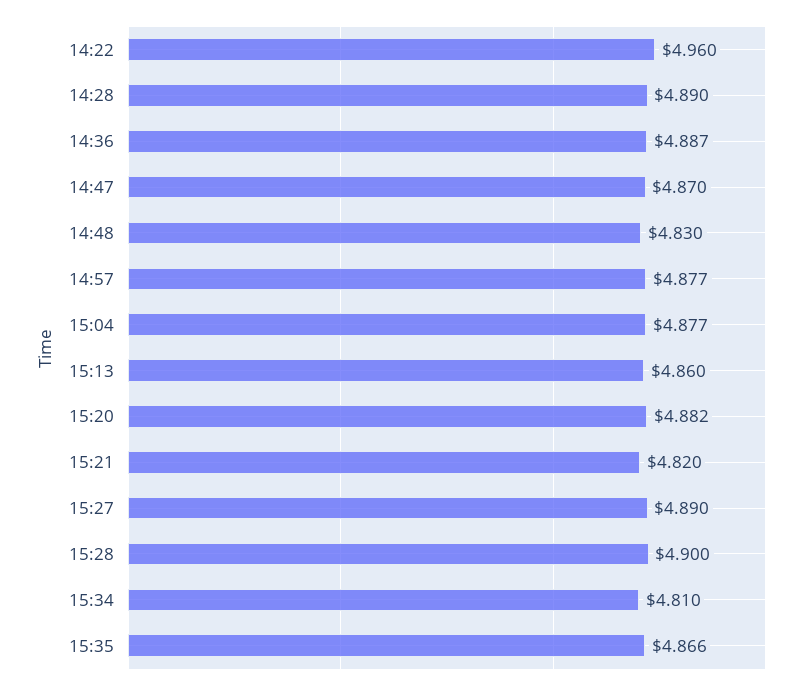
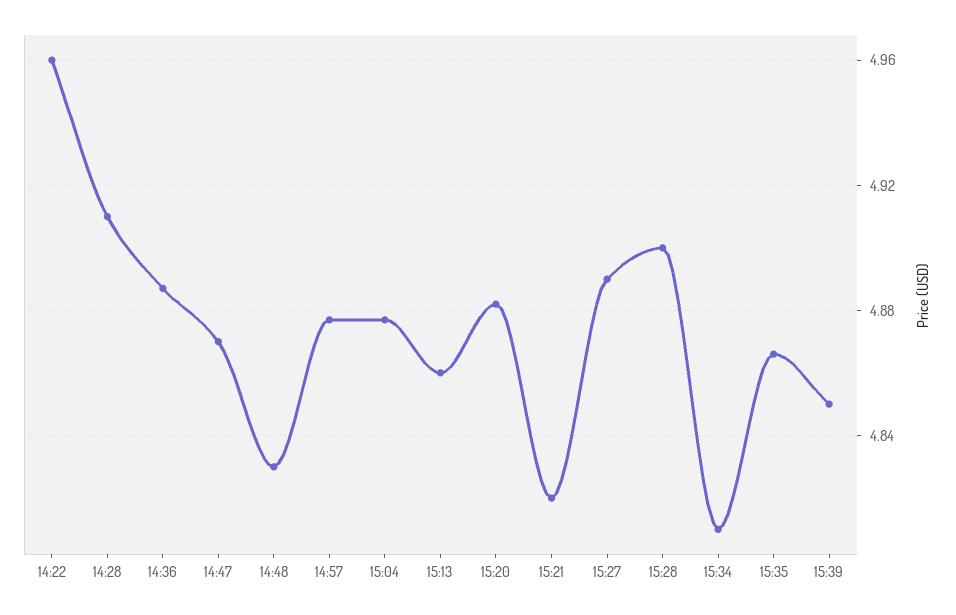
14:28: 4.89 -> 4.91
15:39: none -> 4.85

